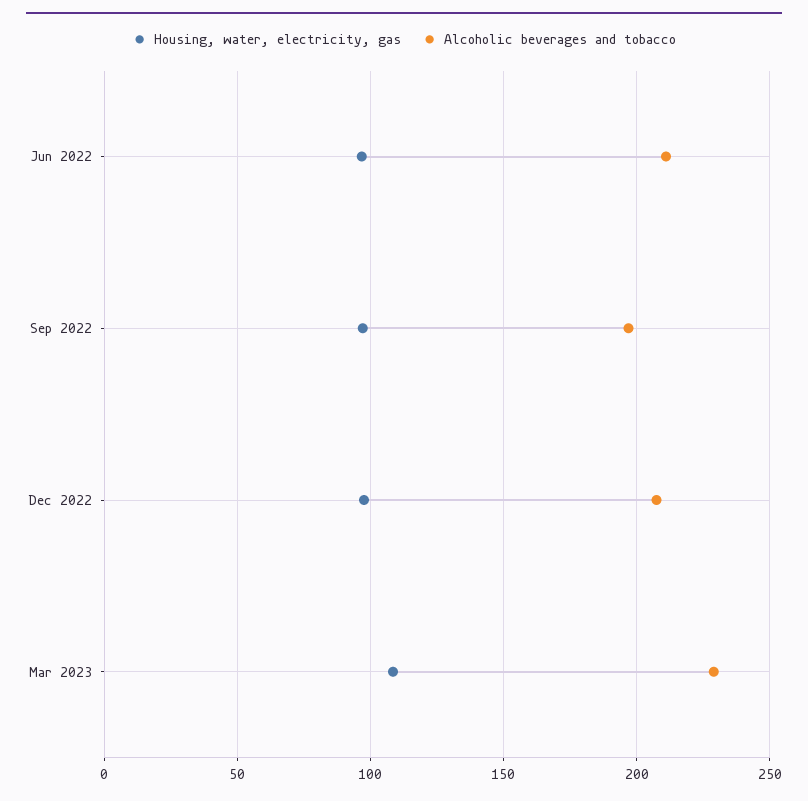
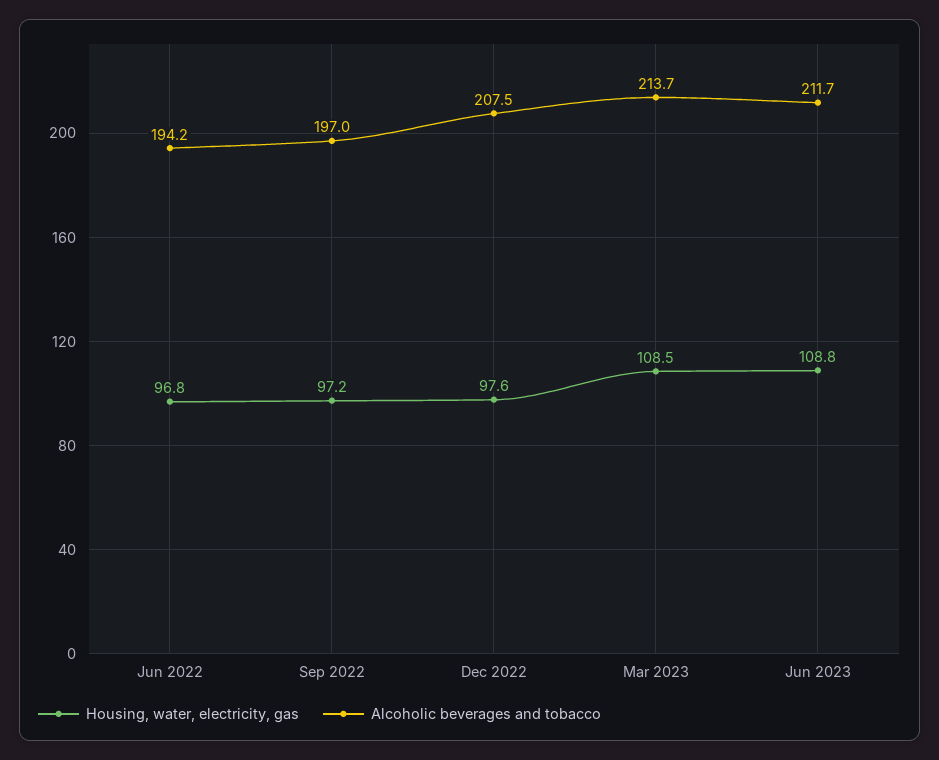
Alcoholic beverages and tobacco, Jun 2022: 210 -> 194.2
Alcoholic beverages and tobacco, Mar 2023: 230 -> 213.7
Housing, water, electricity, gas, Jun 2023: none -> 108.8
Alcoholic beverages and tobacco, Jun 2023: none -> 211.7

